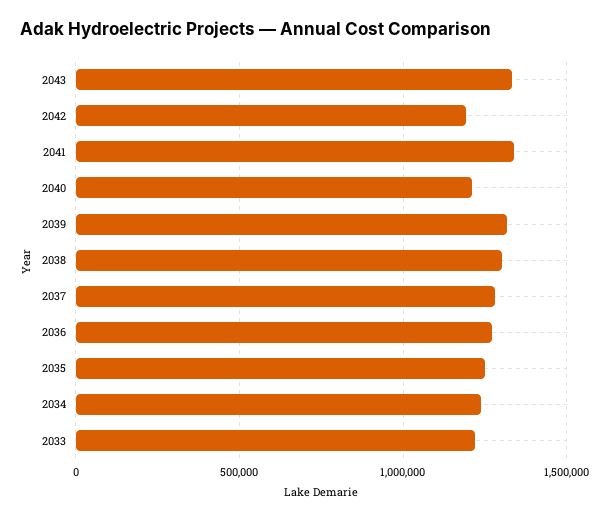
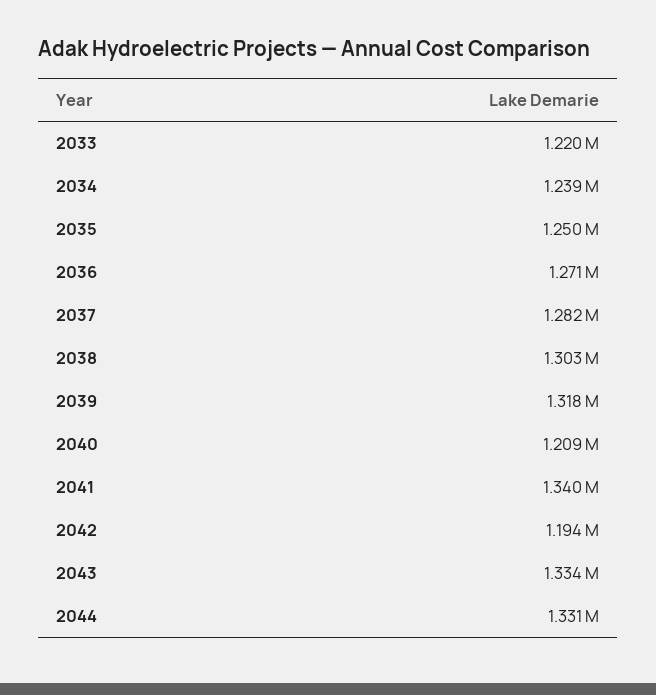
2044: none -> 1331000

